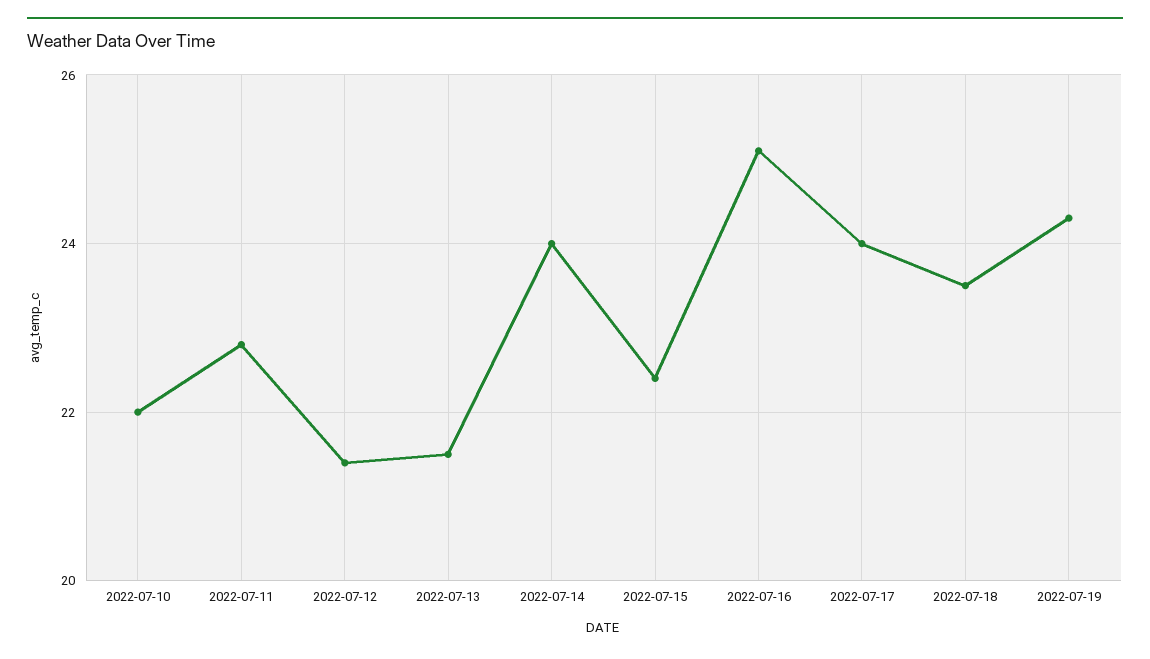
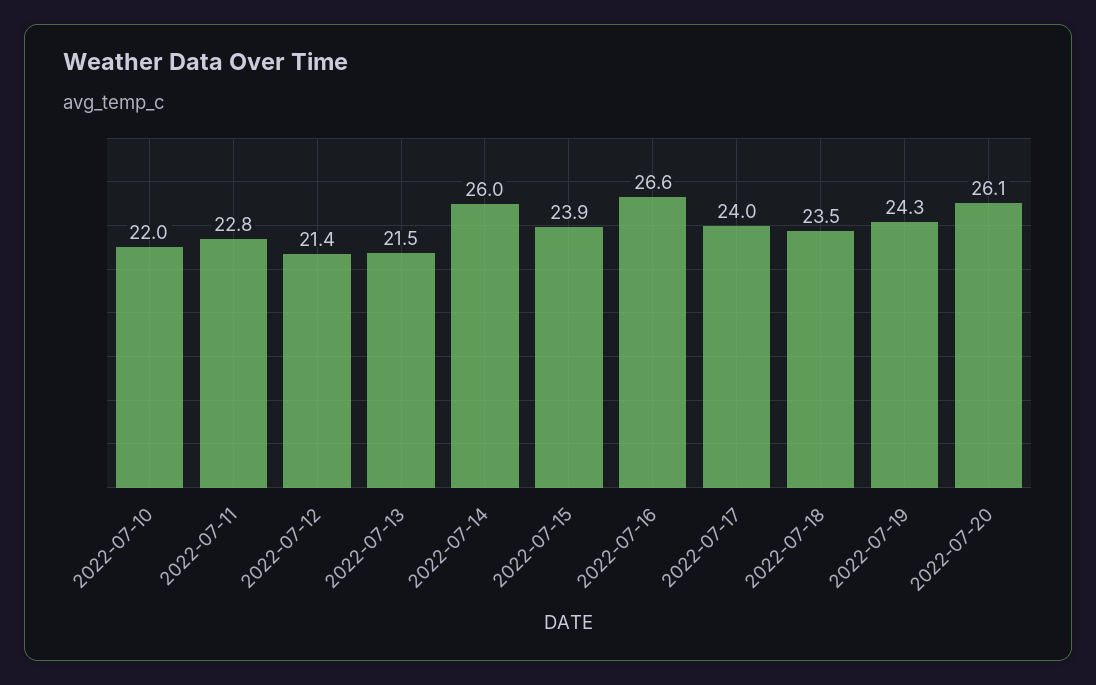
2022-07-14: 24 -> 26
2022-07-15: 22.5 -> 23.9
2022-07-16: 25 -> 26.6
2022-07-20: none -> 26.1

